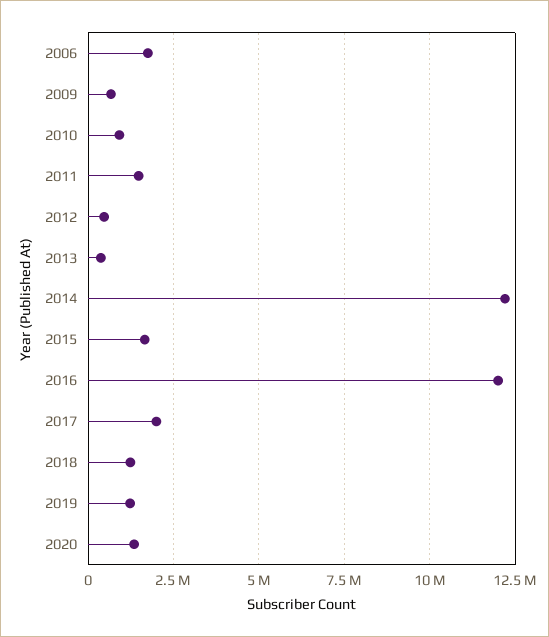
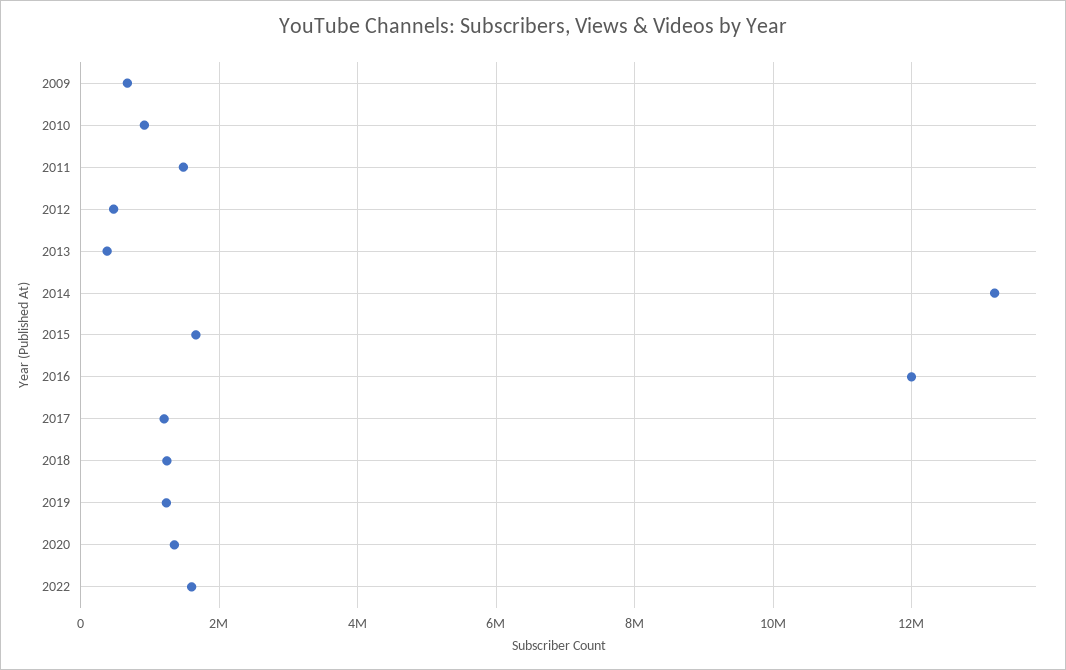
2006: 1750000 -> none
2014: 12250000 -> 13200000
2017: 2000000 -> 1200000
2022: none -> 1600000

